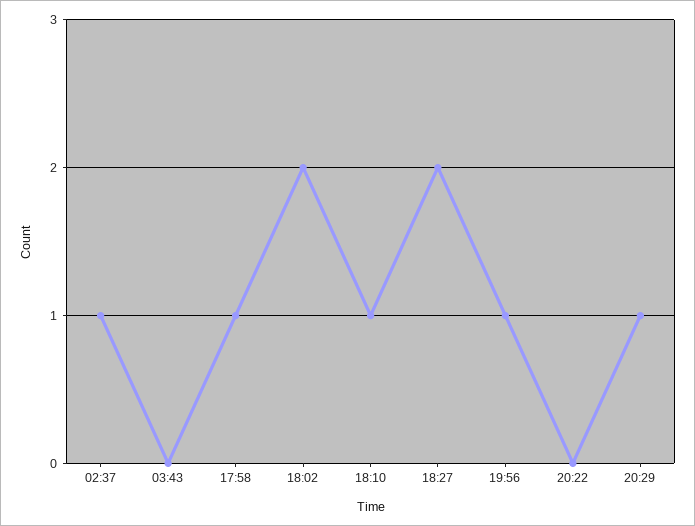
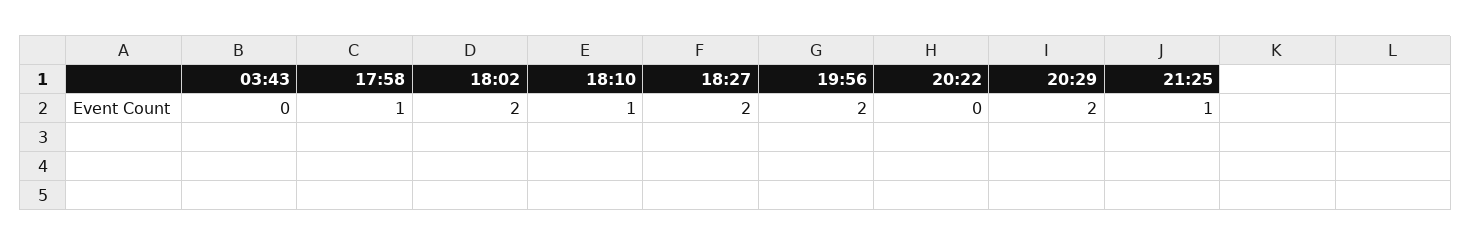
02:37: 1 -> none
19:56: 1 -> 2
20:29: 1 -> 2
21:25: none -> 1

